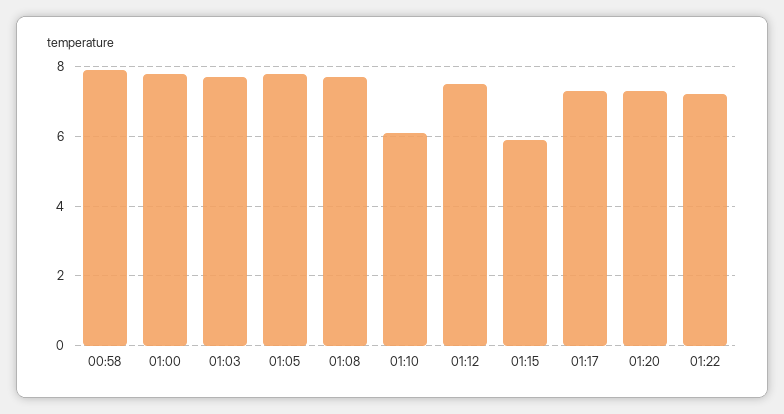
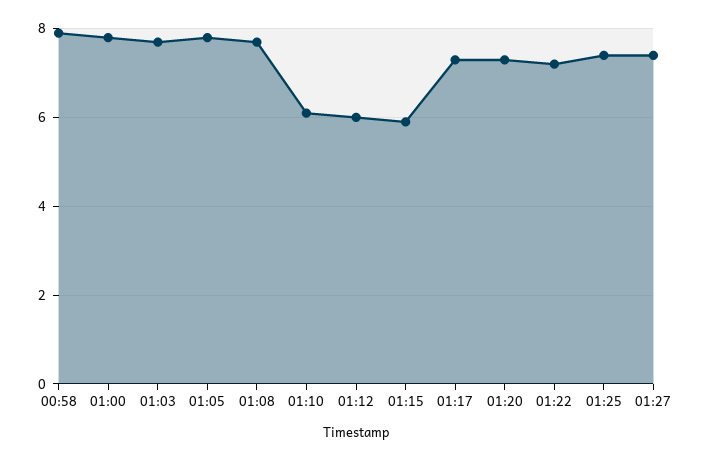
01:12: 7.5 -> 6
01:25: none -> 7.5
01:27: none -> 7.5

